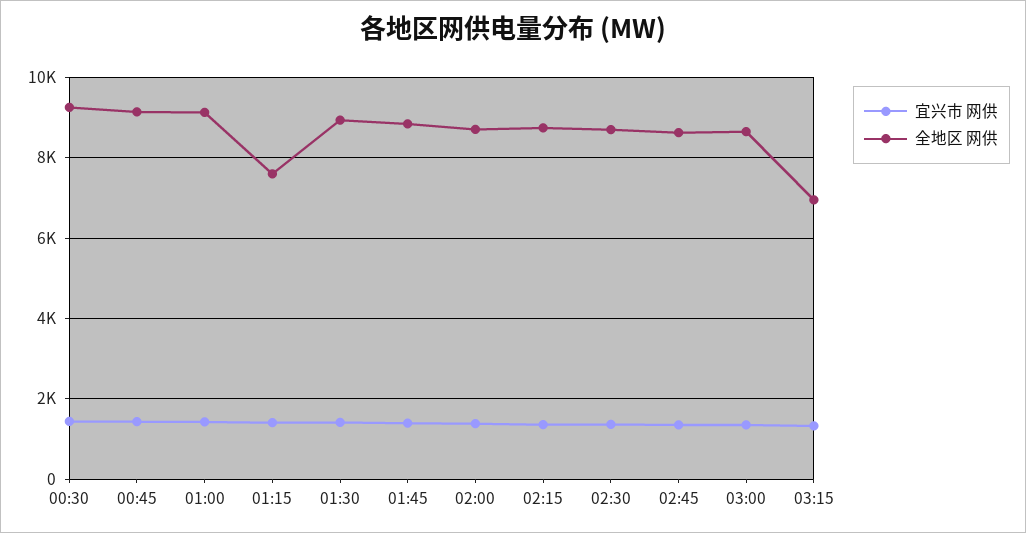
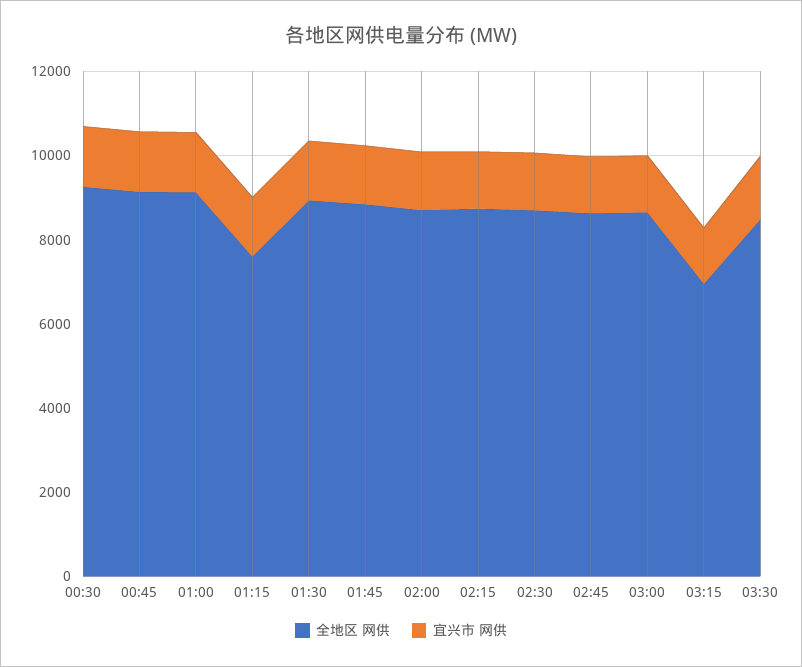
全地区 网供, 03:30: none -> 8500
宜兴市 网供, 03:30: none -> 1500

